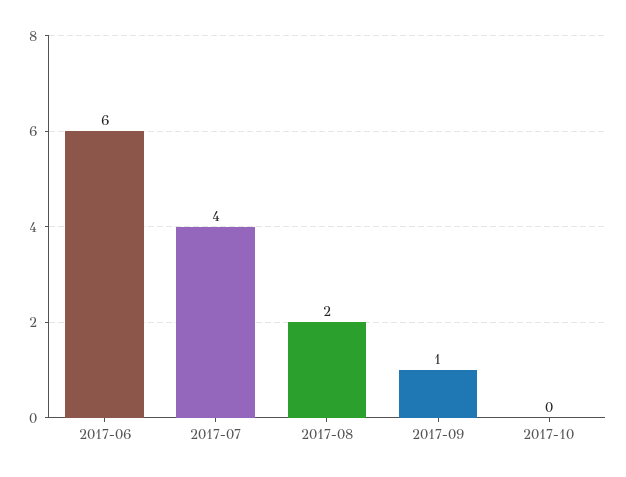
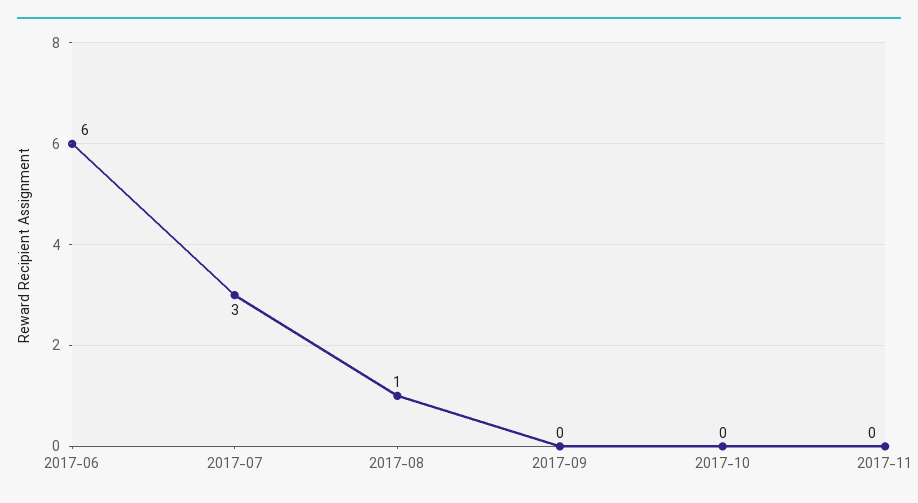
2017-07: 4 -> 3
2017-08: 2 -> 1
2017-09: 1 -> 0
2017-11: none -> 0

